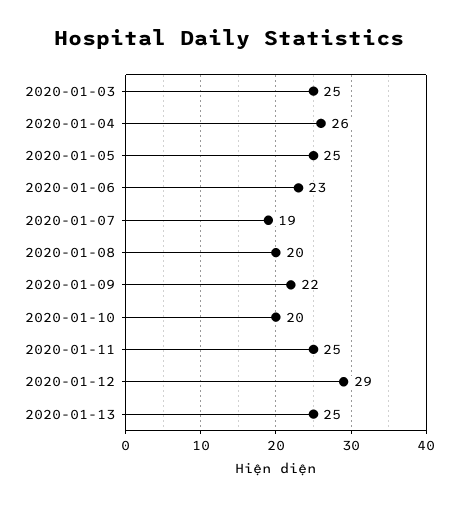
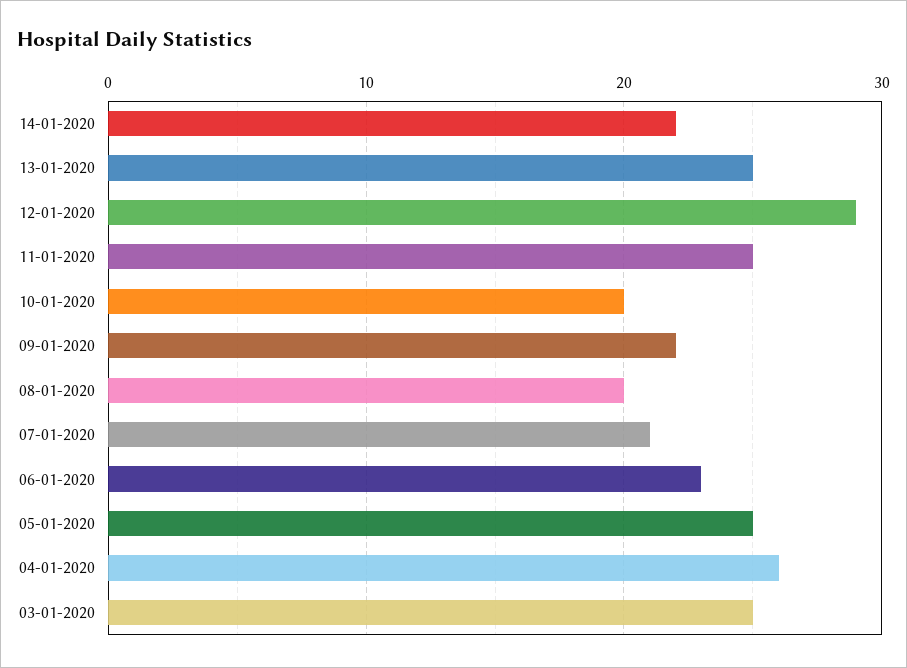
2020-01-07: 19 -> 21
14-01-2020: none -> 22

